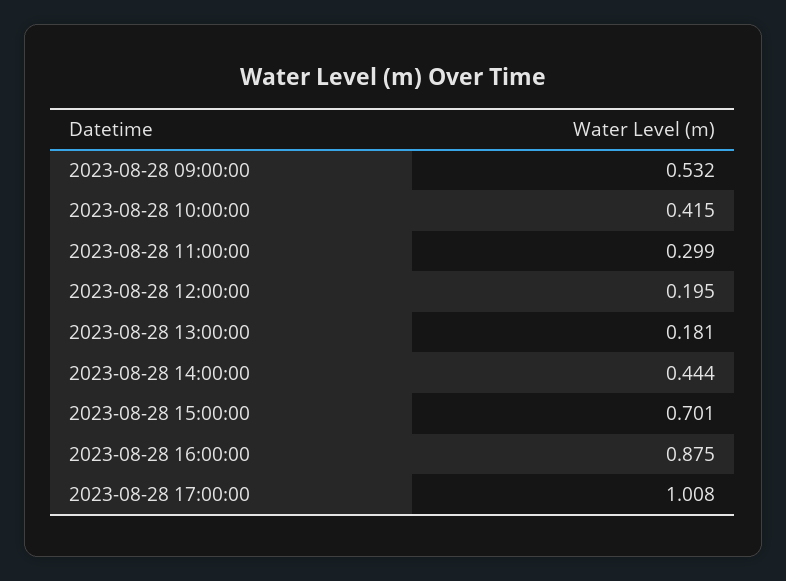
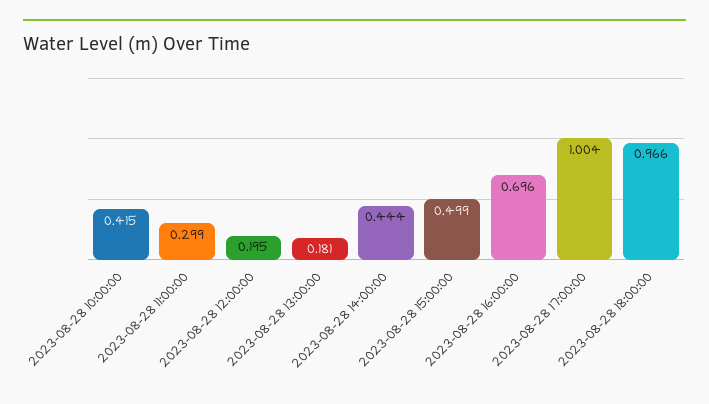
2023-08-28 09:00:00: 0.532 -> none
2023-08-28 15:00:00: 0.701 -> 0.499
2023-08-28 16:00:00: 0.875 -> 0.696
2023-08-28 17:00:00: 1.008 -> 1.004
2023-08-28 18:00:00: none -> 0.966

